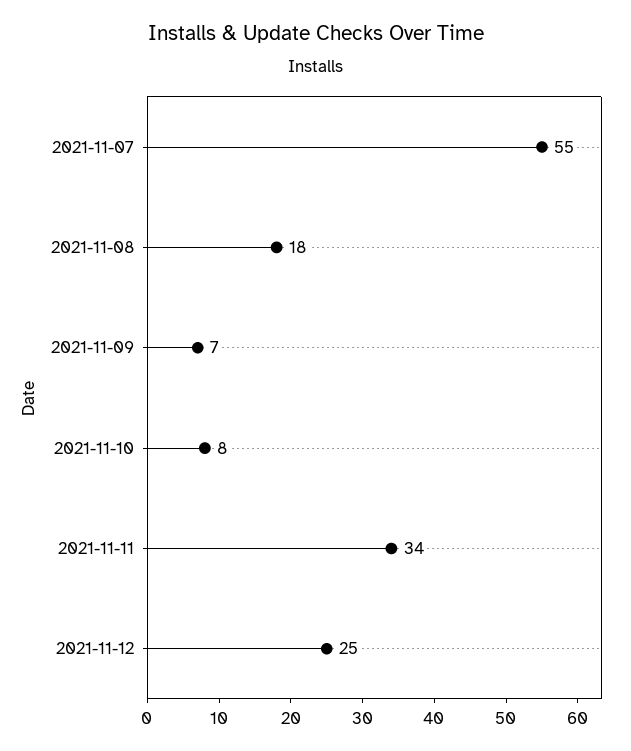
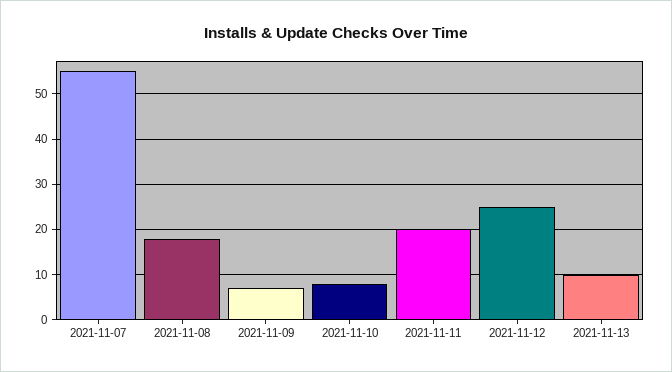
2021-11-11: 34 -> 20
2021-11-13: none -> 10

